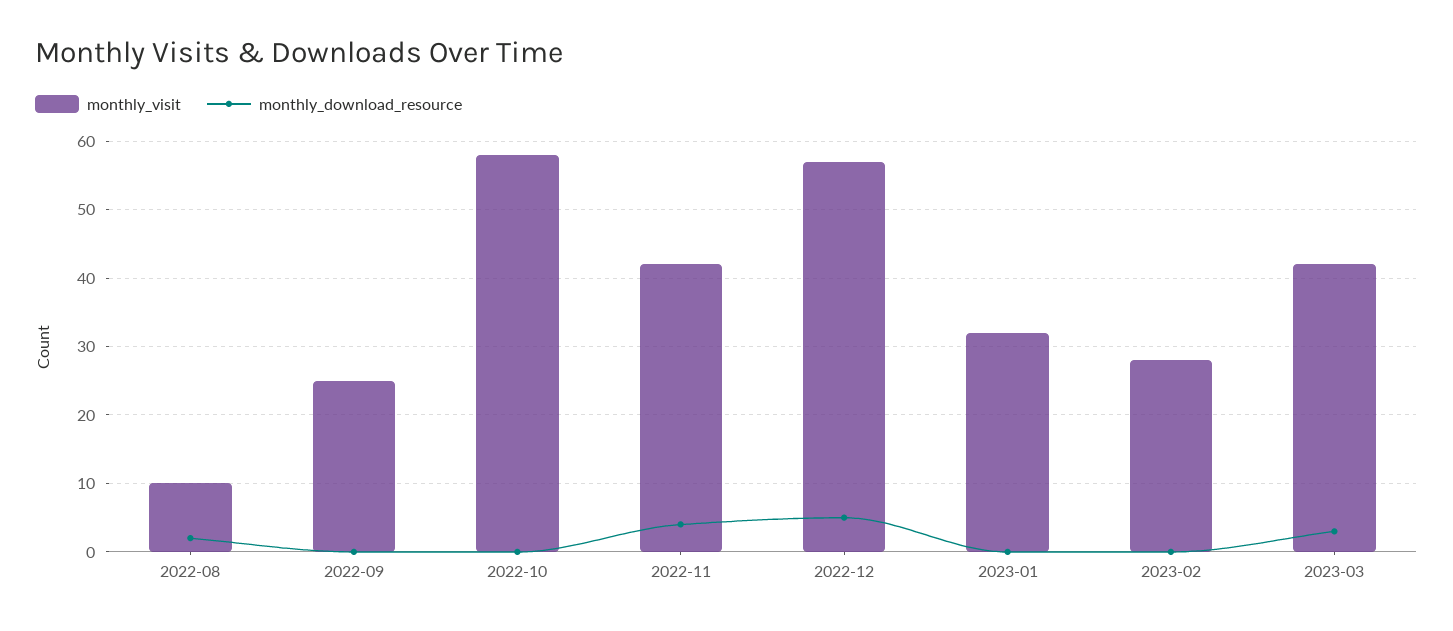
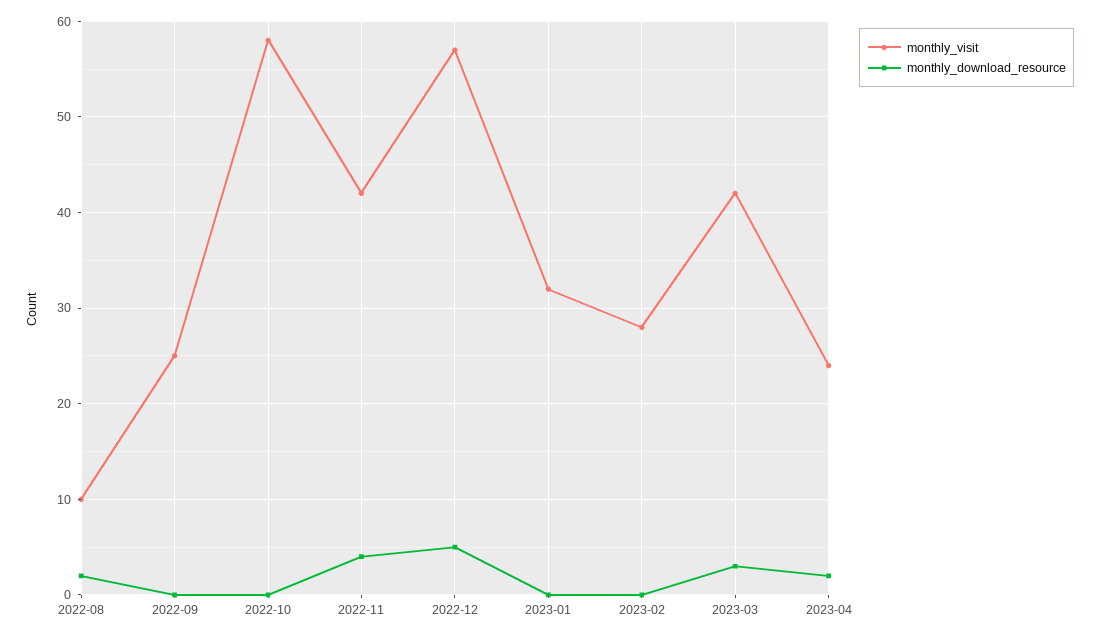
monthly_visit, 2023-04: none -> 24
monthly_download_resource, 2023-04: none -> 2

